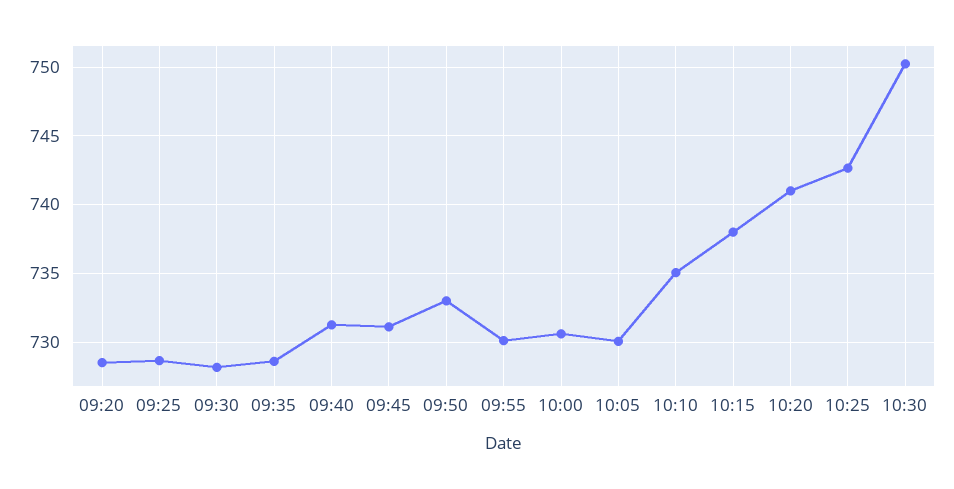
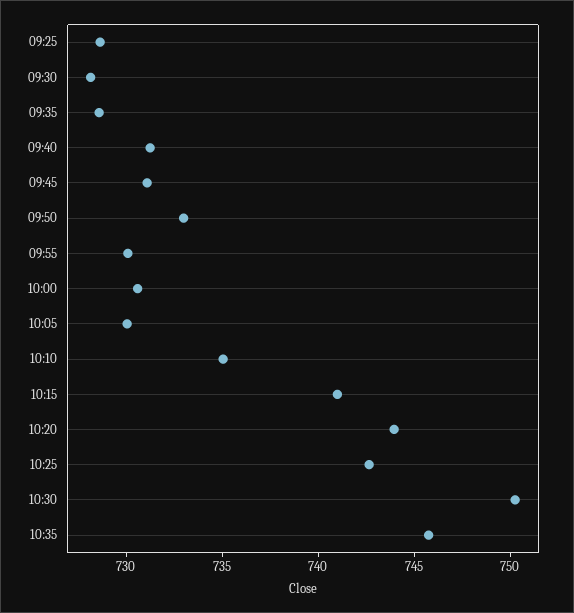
09:20: 728.5 -> none
10:15: 738 -> 741
10:20: 741 -> 744
10:35: none -> 746

